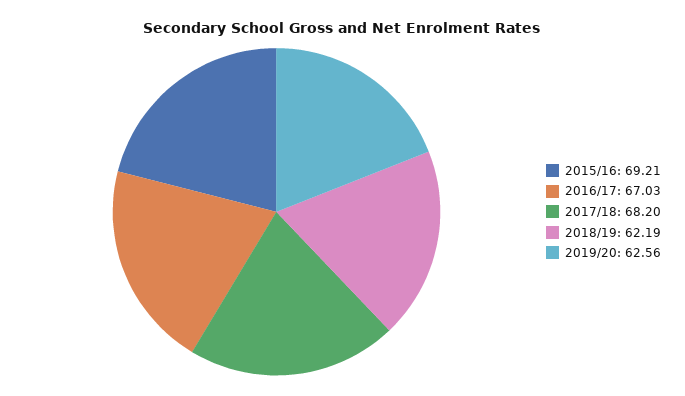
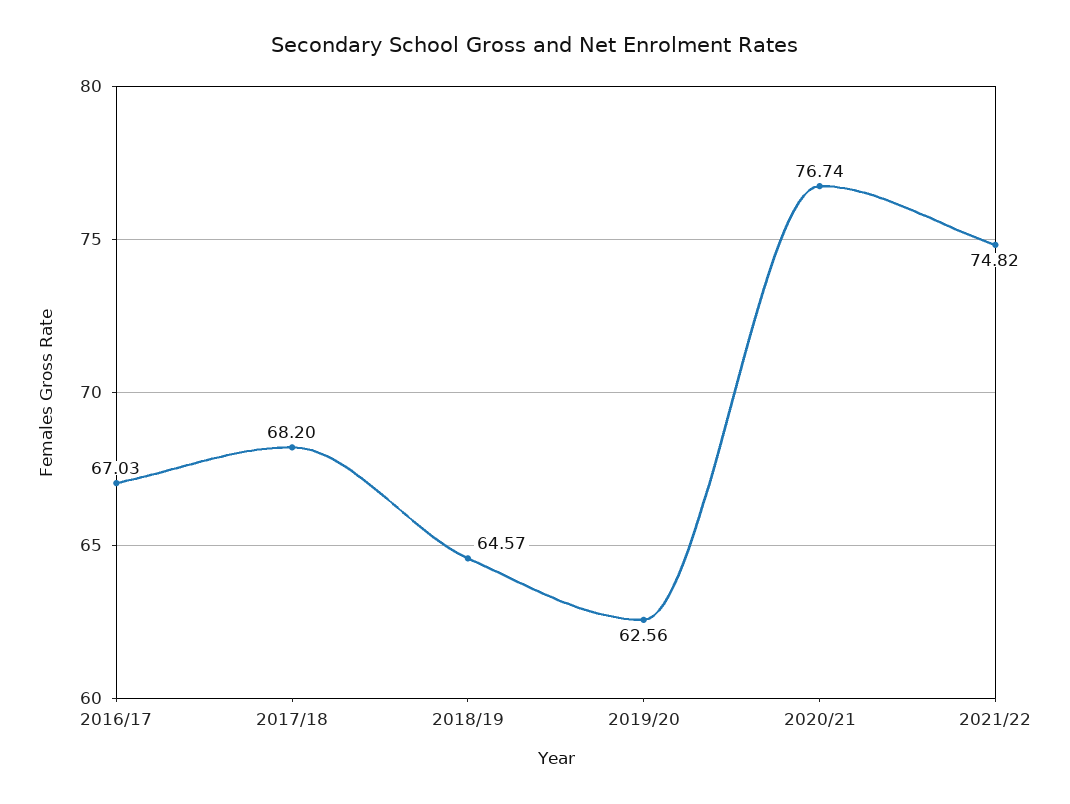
2015/16: 69.21 -> none
2018/19: 62.19 -> 64.57
2020/21: none -> 76.74
2021/22: none -> 74.82

